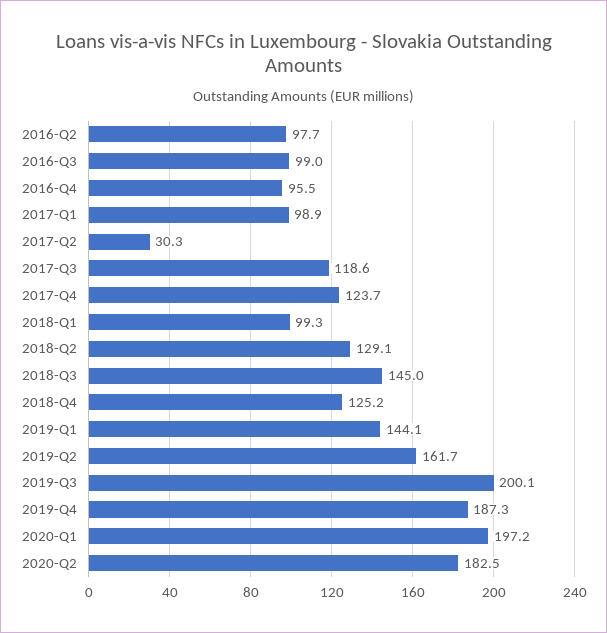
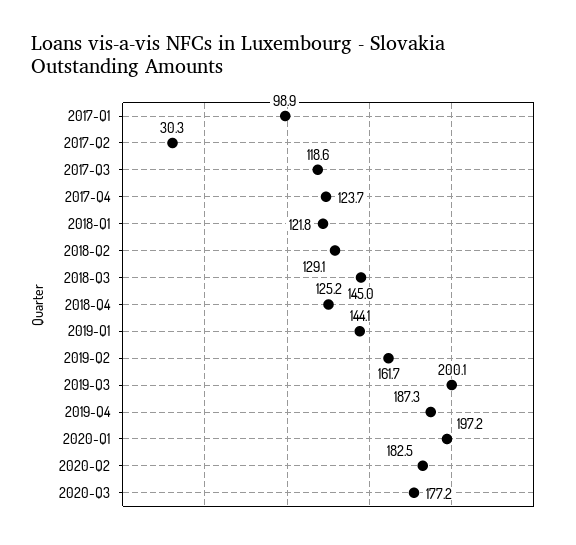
2016-Q2: 97.7 -> none
2016-Q3: 99 -> none
2016-Q4: 95.5 -> none
2018-Q1: 99.3 -> 121.8
2020-Q3: none -> 177.2

